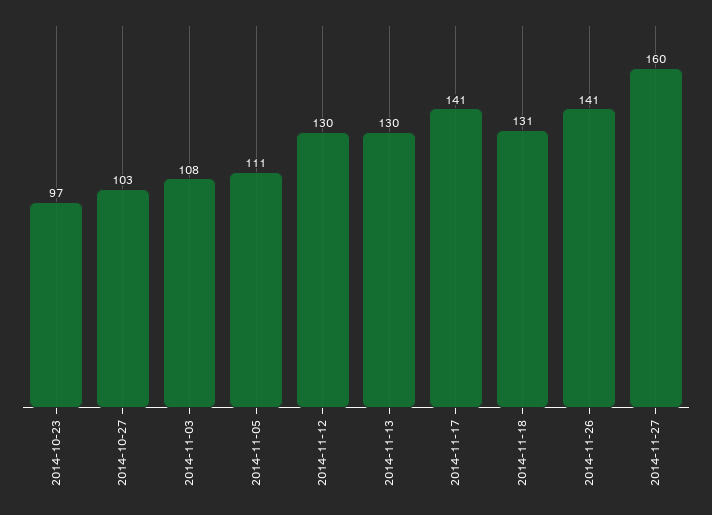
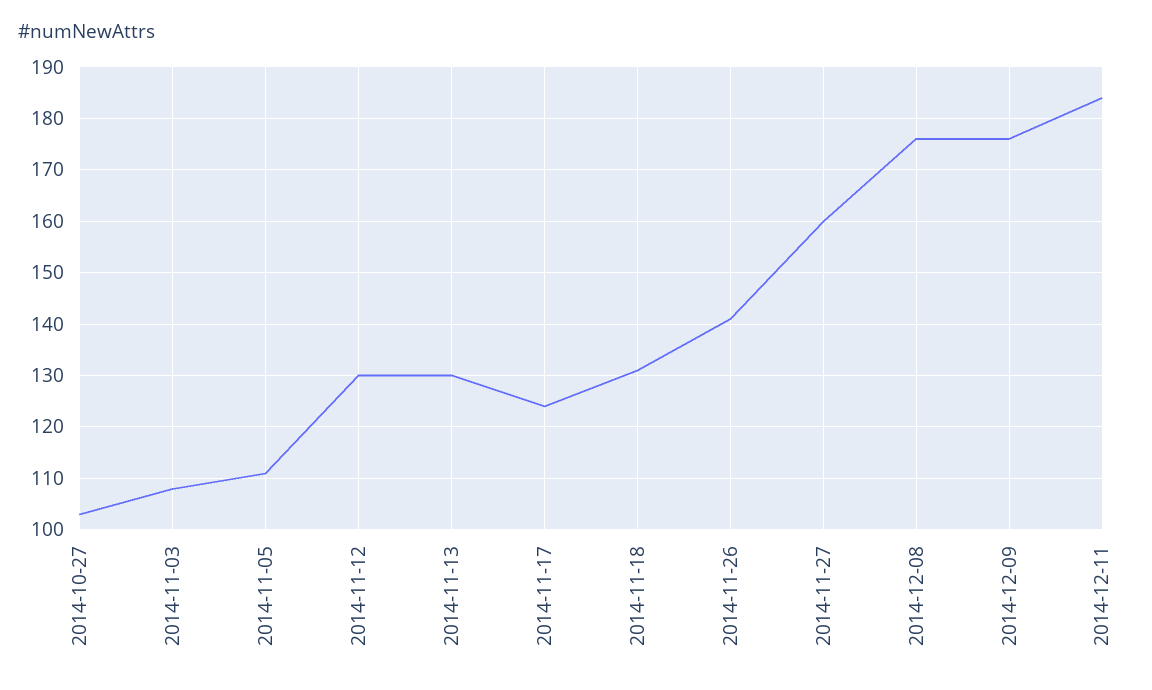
2014-10-23: 97 -> none
2014-11-17: 141 -> 125
2014-12-08: none -> 175
2014-12-09: none -> 175
2014-12-11: none -> 185

